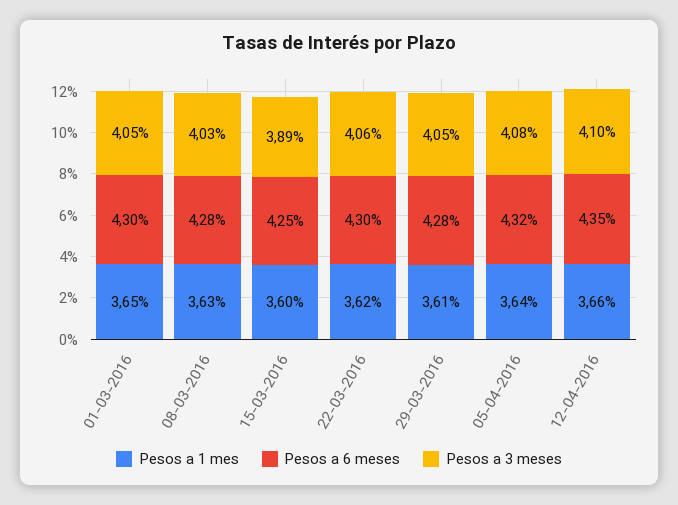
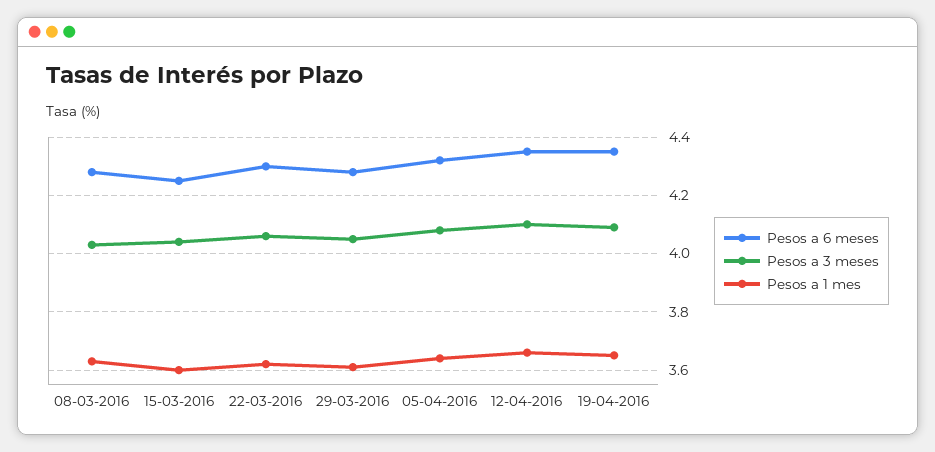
Pesos a 1 mes, 01-03-2016: 3.65 -> none
Pesos a 6 meses, 01-03-2016: 4.3 -> none
Pesos a 3 meses, 01-03-2016: 4.05 -> none
Pesos a 3 meses, 15-03-2016: 3.89 -> 4.05
Pesos a 6 meses, 19-04-2016: none -> 4.35
Pesos a 3 meses, 19-04-2016: none -> 4.1
Pesos a 1 mes, 19-04-2016: none -> 3.65

